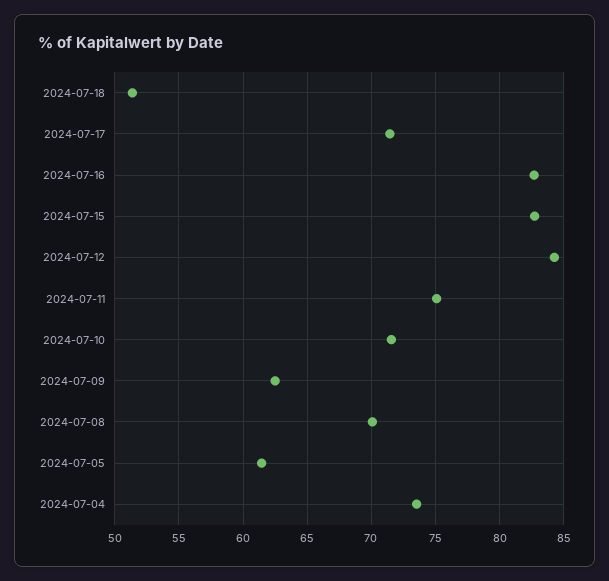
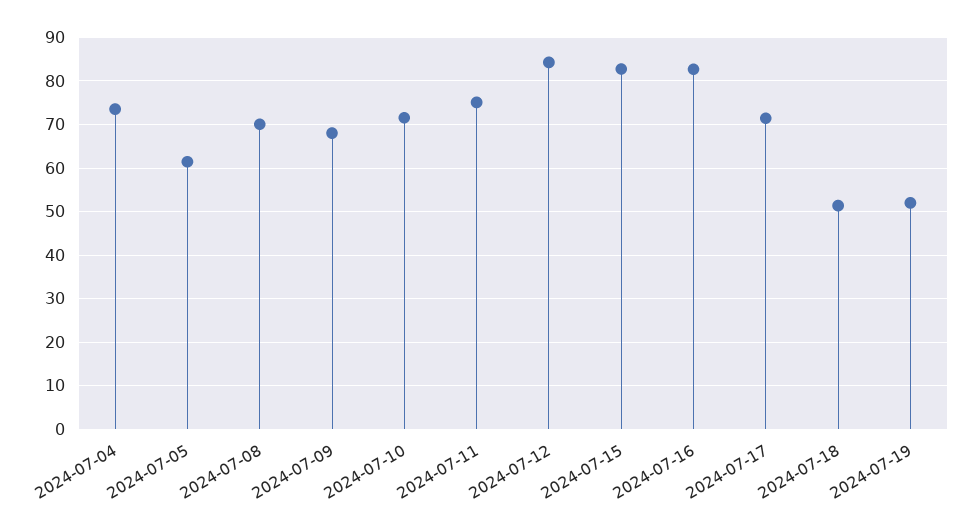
2024-07-09: 62.5 -> 68
2024-07-19: none -> 52

